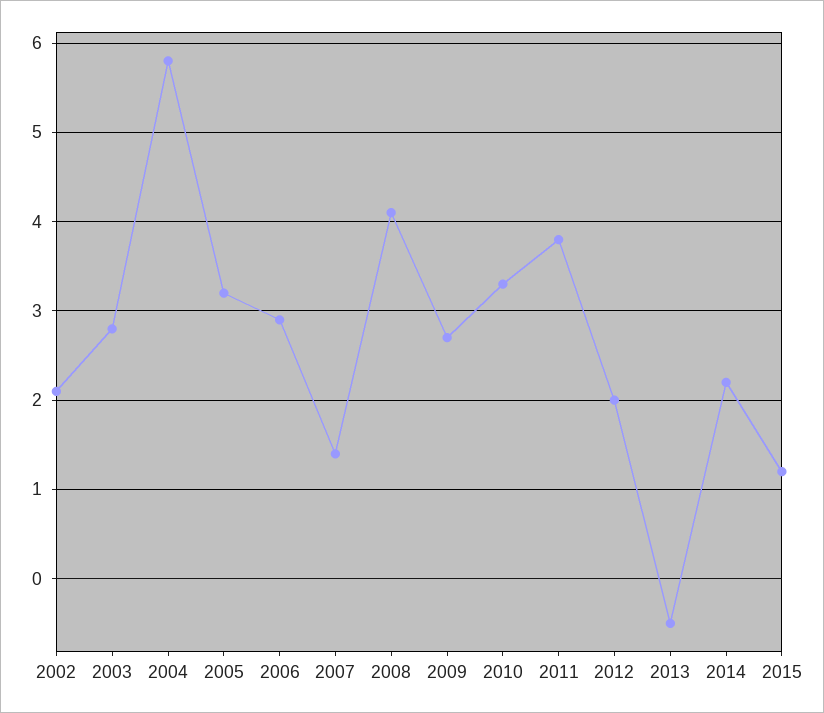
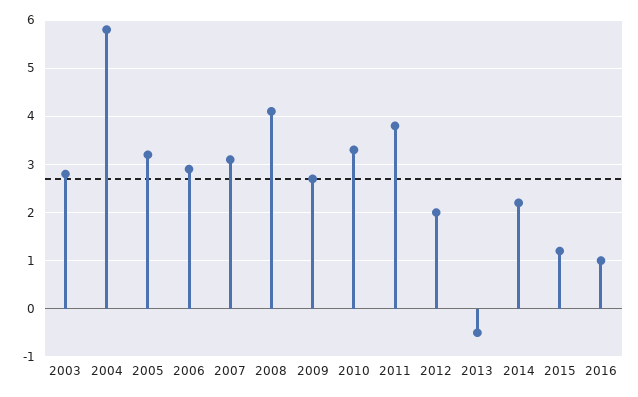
2002: 2.1 -> none
2007: 1.4 -> 3
2016: none -> 1

